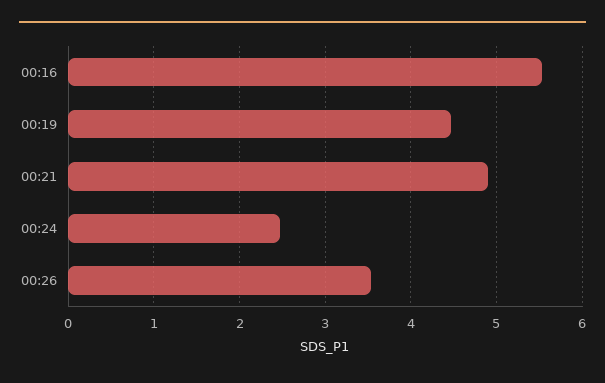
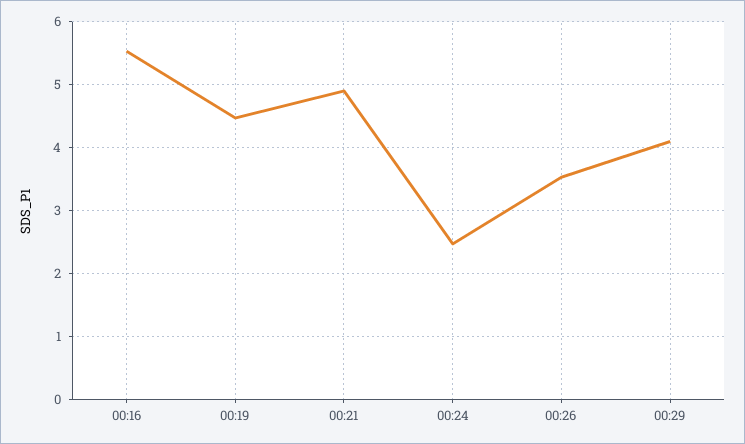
00:29: none -> 4.1

